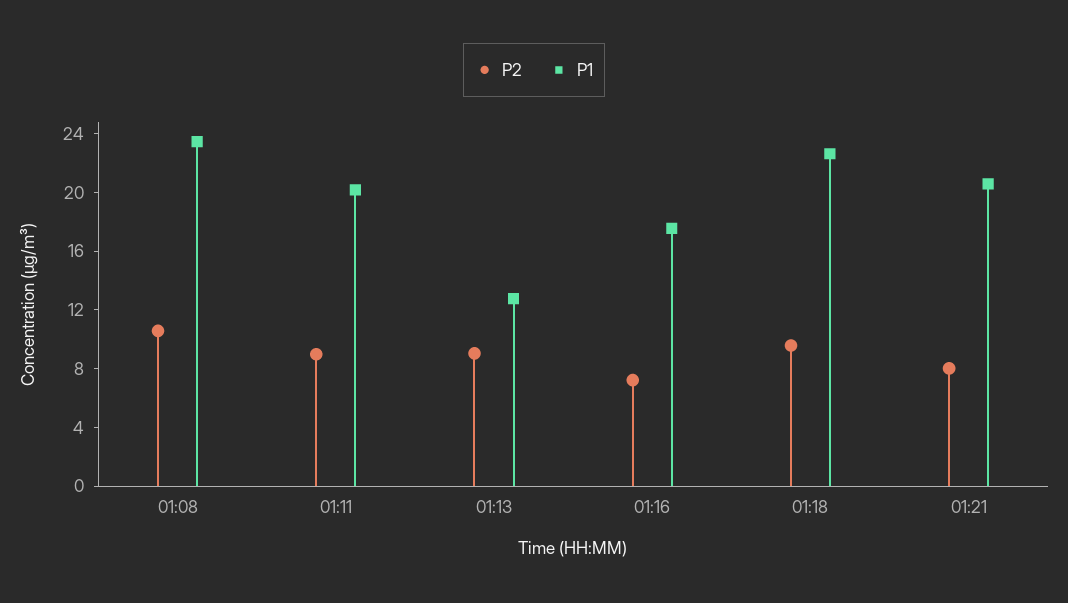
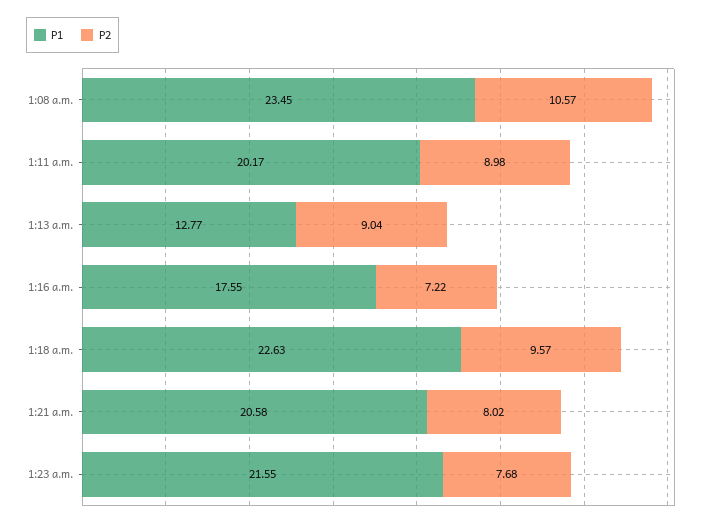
P1, 1:23 a.m.: none -> 21.55
P2, 1:23 a.m.: none -> 7.68

